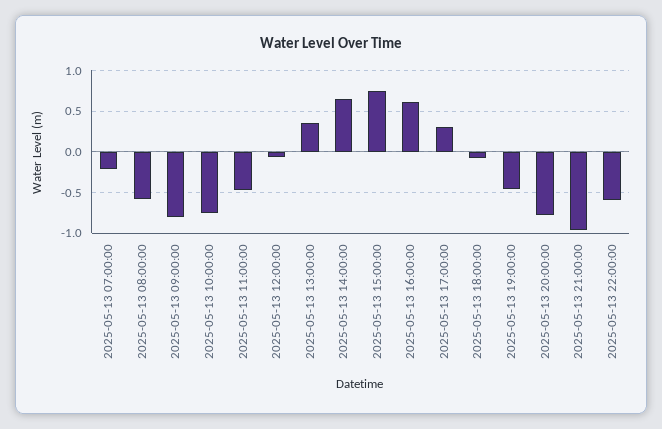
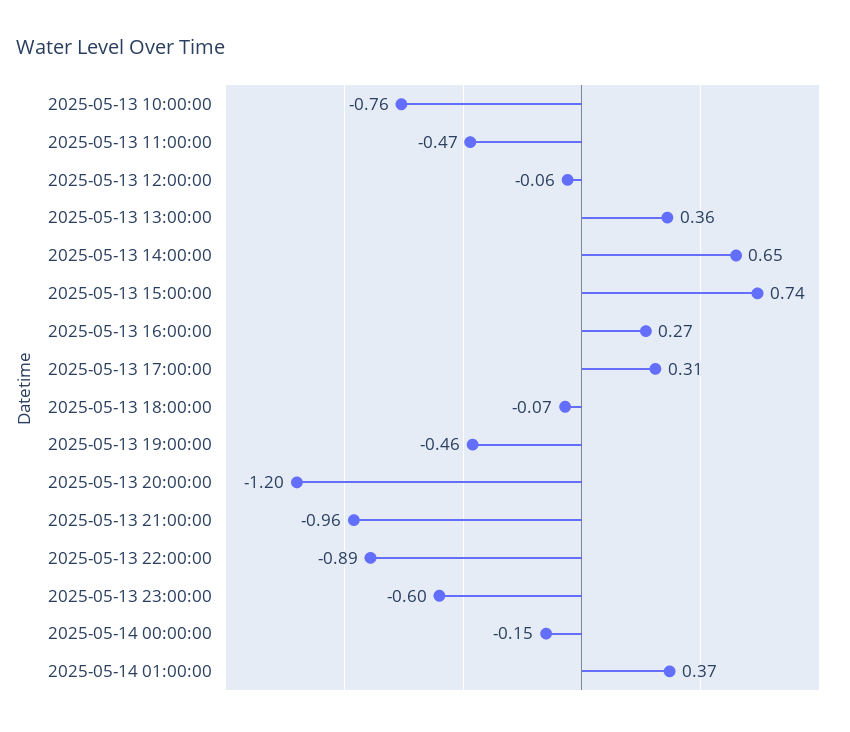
2025-05-13 07:00:00: -0.2 -> none
2025-05-13 08:00:00: -0.6 -> none
2025-05-13 09:00:00: -0.8 -> none
2025-05-13 16:00:00: 0.6 -> 0.27
2025-05-13 20:00:00: -0.8 -> -1.2
2025-05-13 22:00:00: -0.6 -> -0.89
2025-05-13 23:00:00: none -> -0.6
2025-05-14 00:00:00: none -> -0.15
2025-05-14 01:00:00: none -> 0.37

